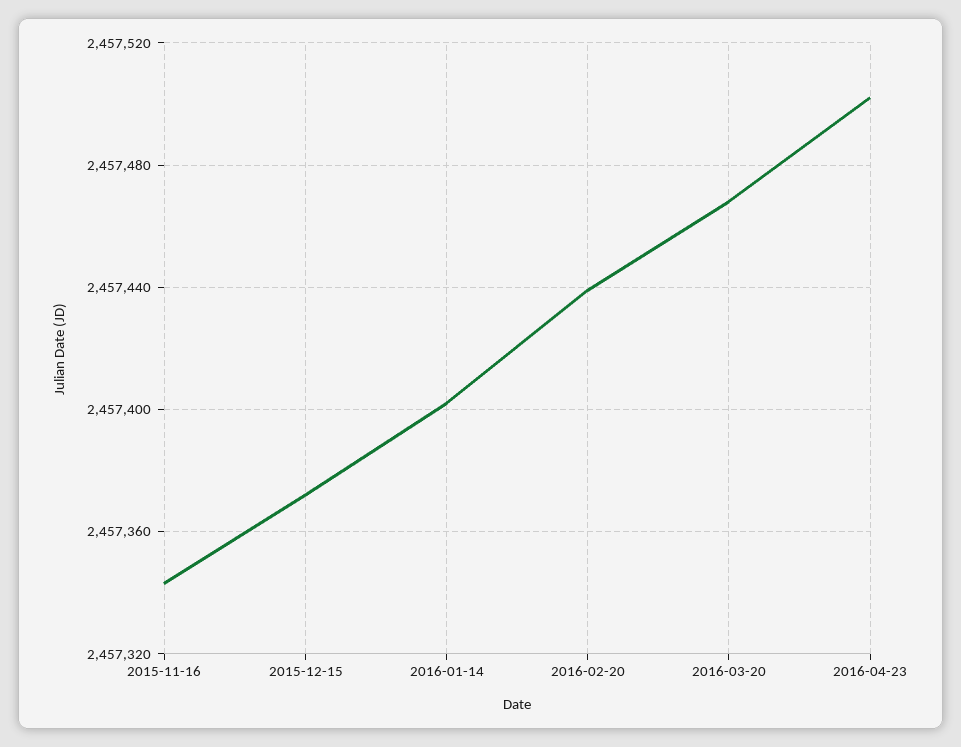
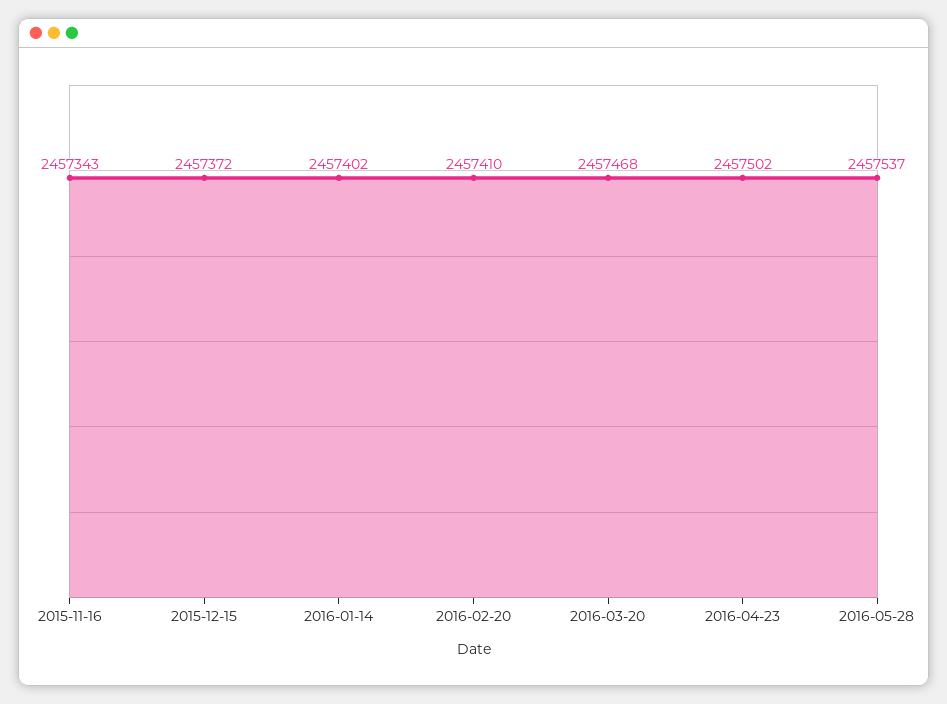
2016-02-20: 2457440 -> 2457410
2016-05-28: none -> 2457537

